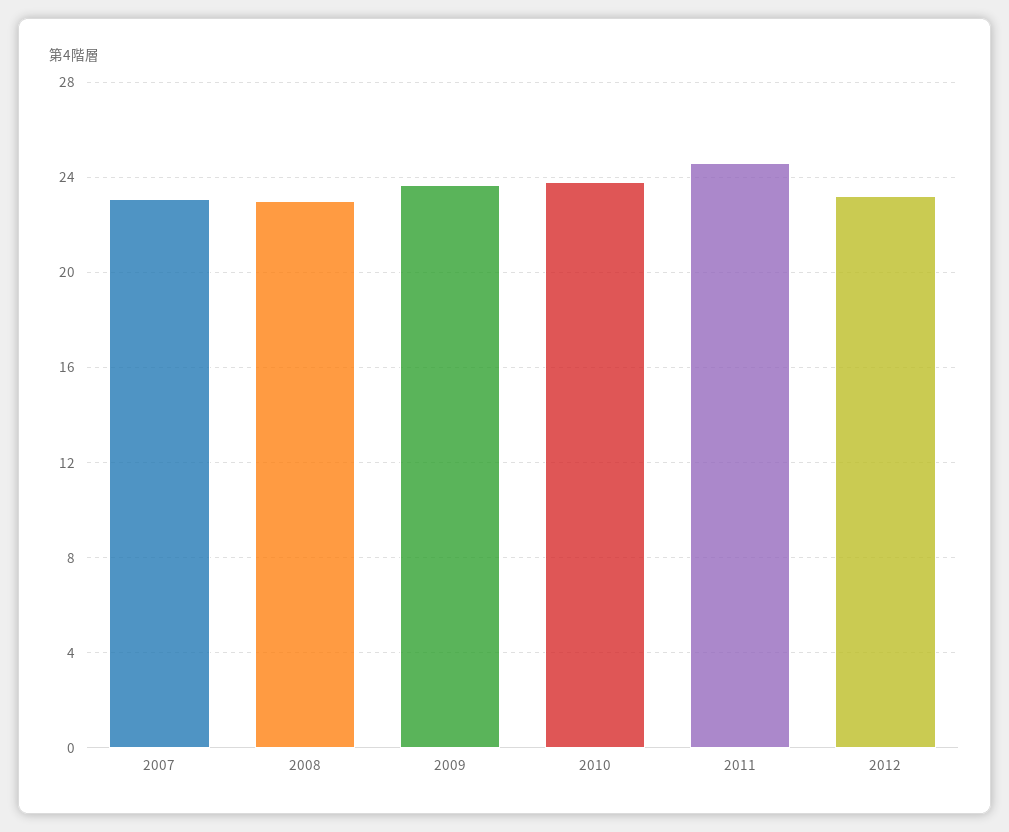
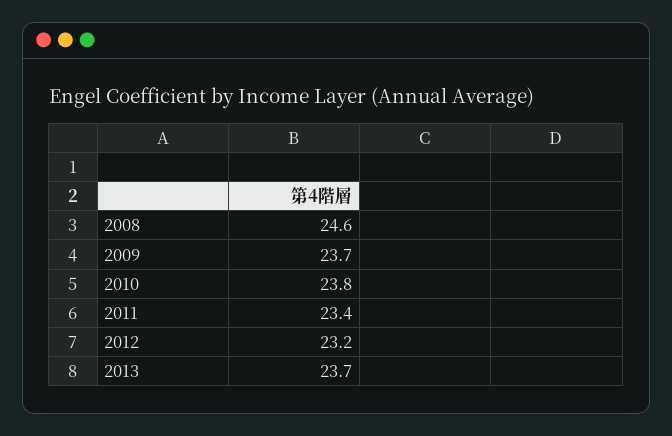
2007: 23 -> none
2008: 23 -> 24.6
2011: 24.5 -> 23.4
2013: none -> 23.7

